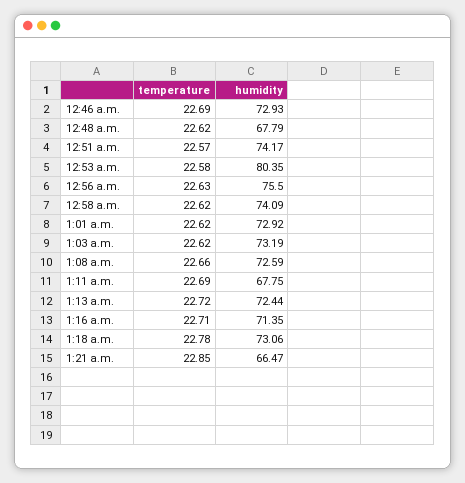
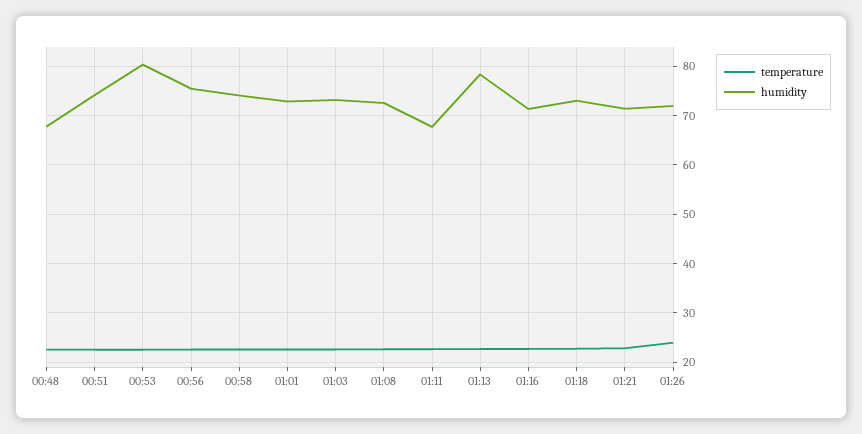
temperature, 12:46 a.m.: 22.69 -> none
humidity, 12:46 a.m.: 72.93 -> none
humidity, 1:13 a.m.: 72.44 -> 78
humidity, 1:21 a.m.: 66.47 -> 72
temperature, 01:26: none -> 24
humidity, 01:26: none -> 72

